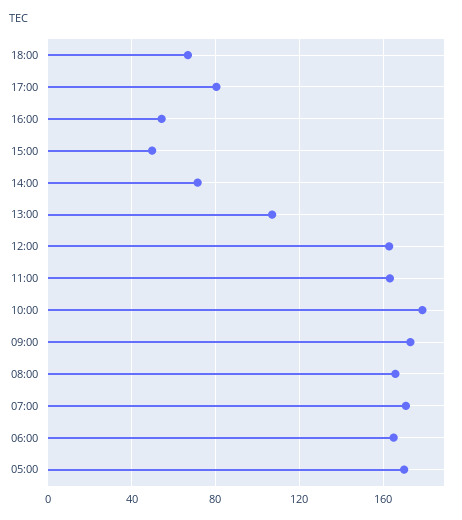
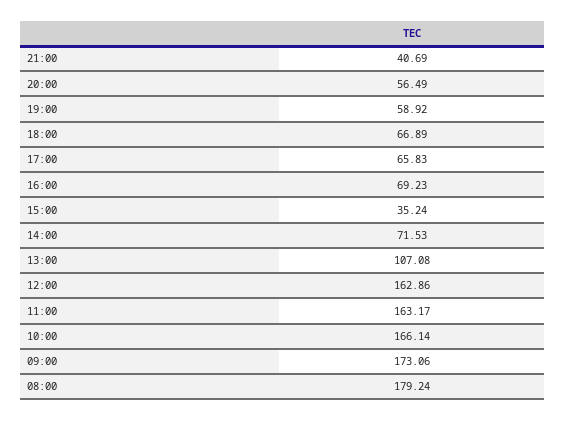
17:00: 80 -> 65.83
16:00: 55 -> 69.23
15:00: 50 -> 35.24
10:00: 180 -> 166.14
08:00: 165 -> 179.24
07:00: 170 -> none
06:00: 165 -> none
05:00: 170 -> none
21:00: none -> 40.69
20:00: none -> 56.49
19:00: none -> 58.92

